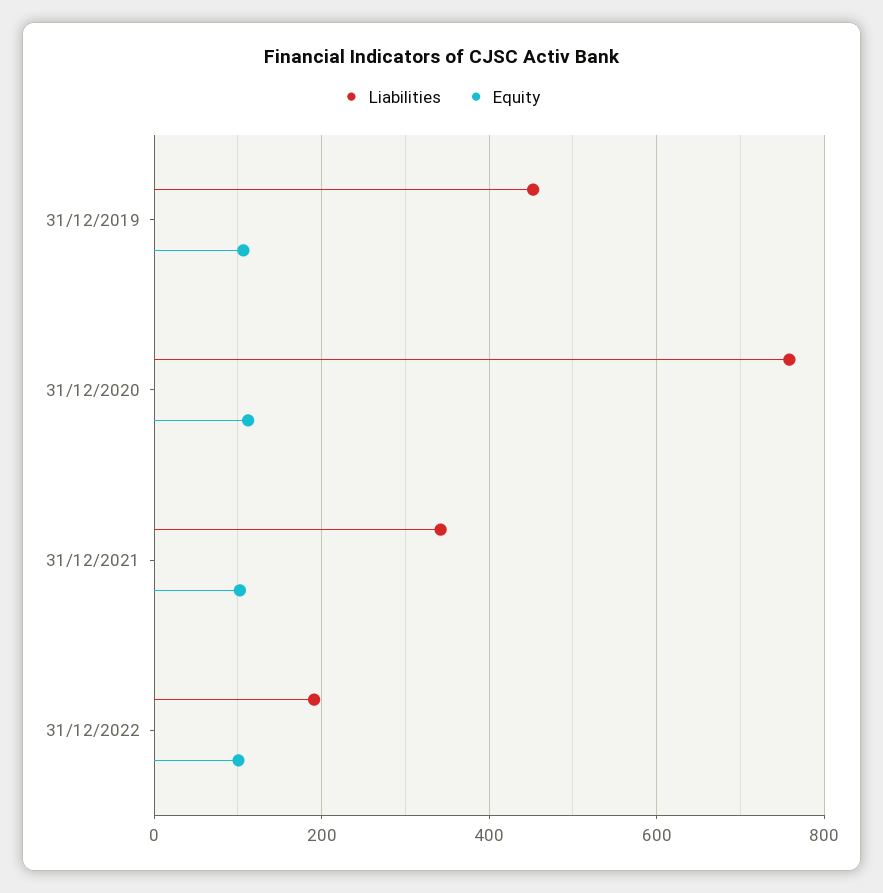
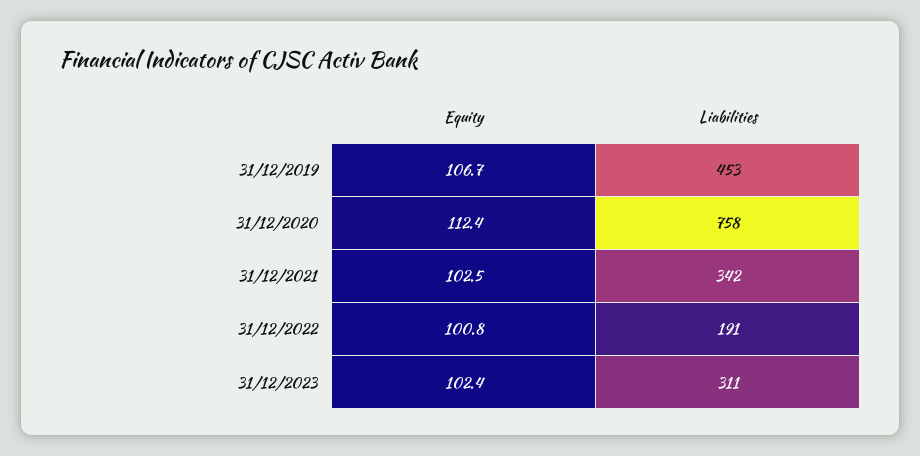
Equity, 31/12/2023: none -> 102.4
Liabilities, 31/12/2023: none -> 311

